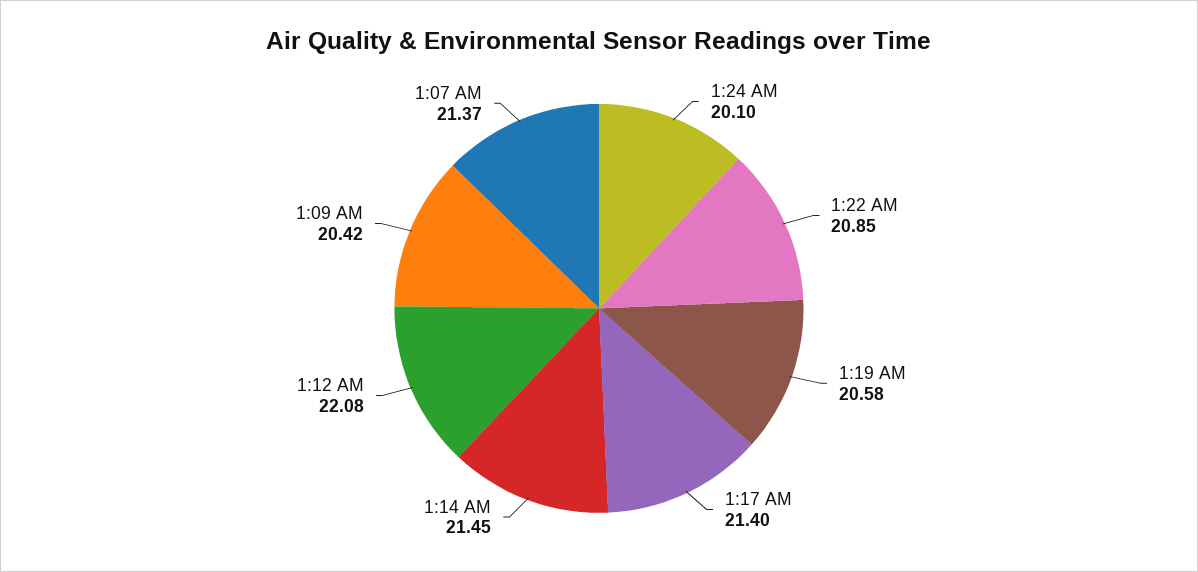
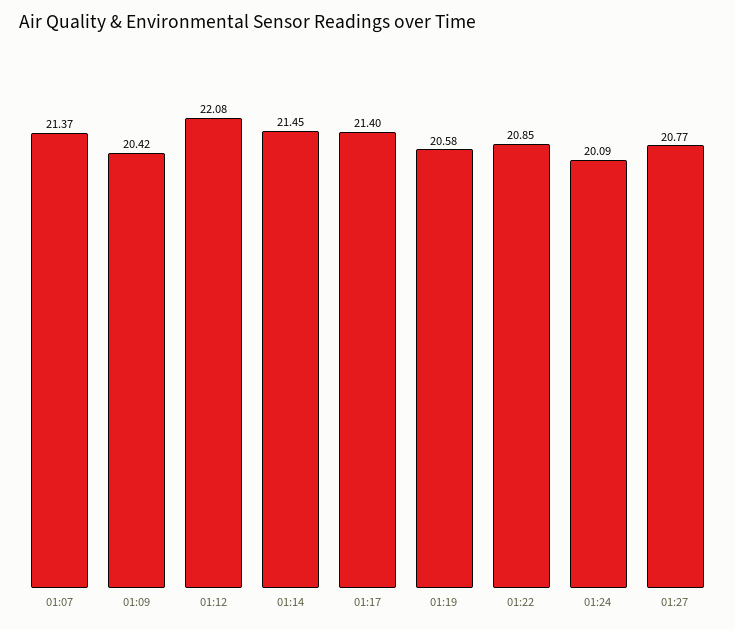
1:24 AM: 20.1 -> 20.09
01:27: none -> 20.77

